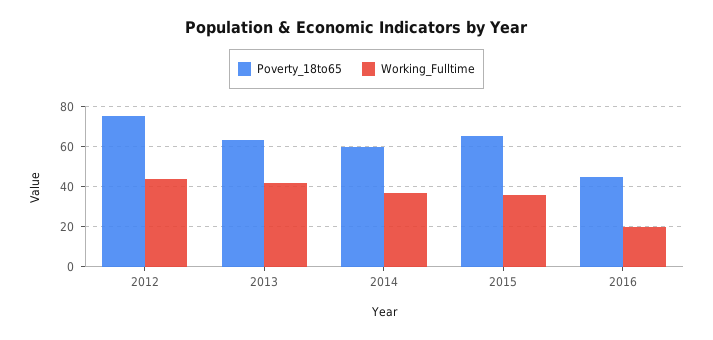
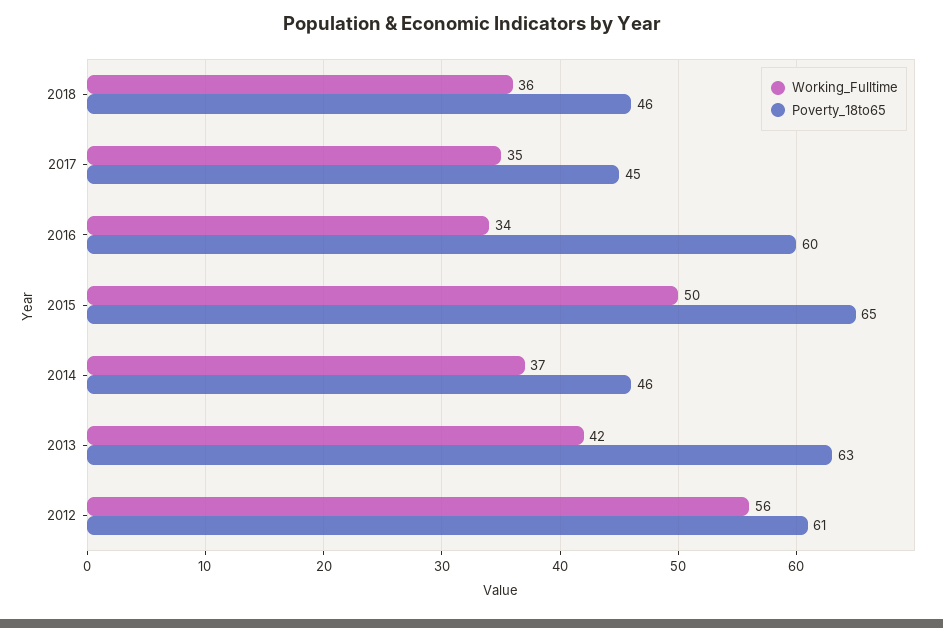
Poverty_18to65, 2012: 75 -> 61
Working_Fulltime, 2012: 45 -> 56
Poverty_18to65, 2014: 60 -> 46
Working_Fulltime, 2015: 35 -> 50
Poverty_18to65, 2016: 45 -> 60
Working_Fulltime, 2016: 20 -> 34
Working_Fulltime, 2018: none -> 36
Poverty_18to65, 2018: none -> 46
Working_Fulltime, 2017: none -> 35
Poverty_18to65, 2017: none -> 45

